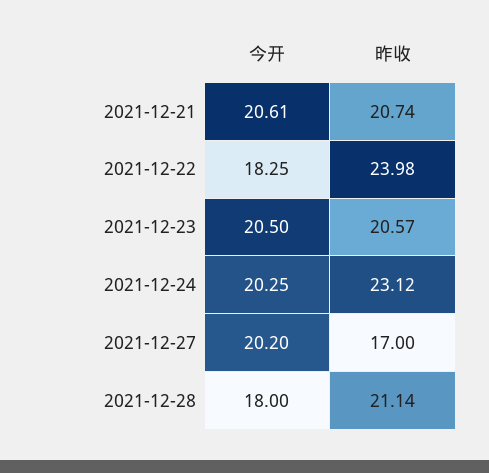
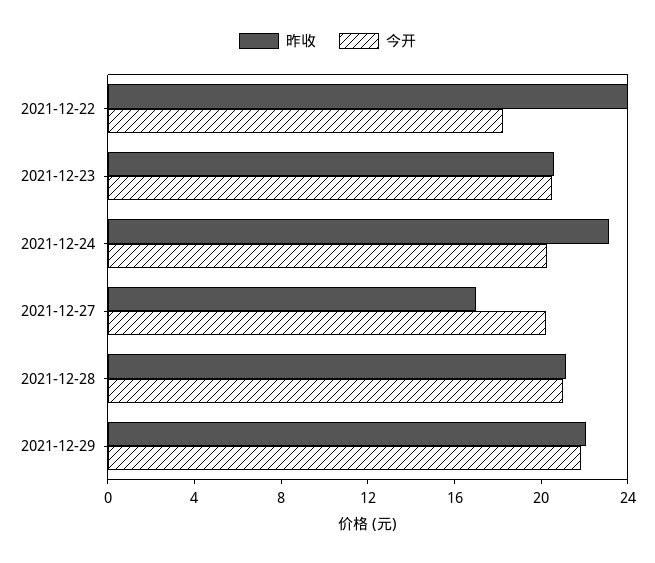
今开, 2021-12-21: 20.61 -> none
昨收, 2021-12-21: 20.74 -> none
今开, 2021-12-28: 18 -> 21
昨收, 2021-12-29: none -> 22
今开, 2021-12-29: none -> 22

